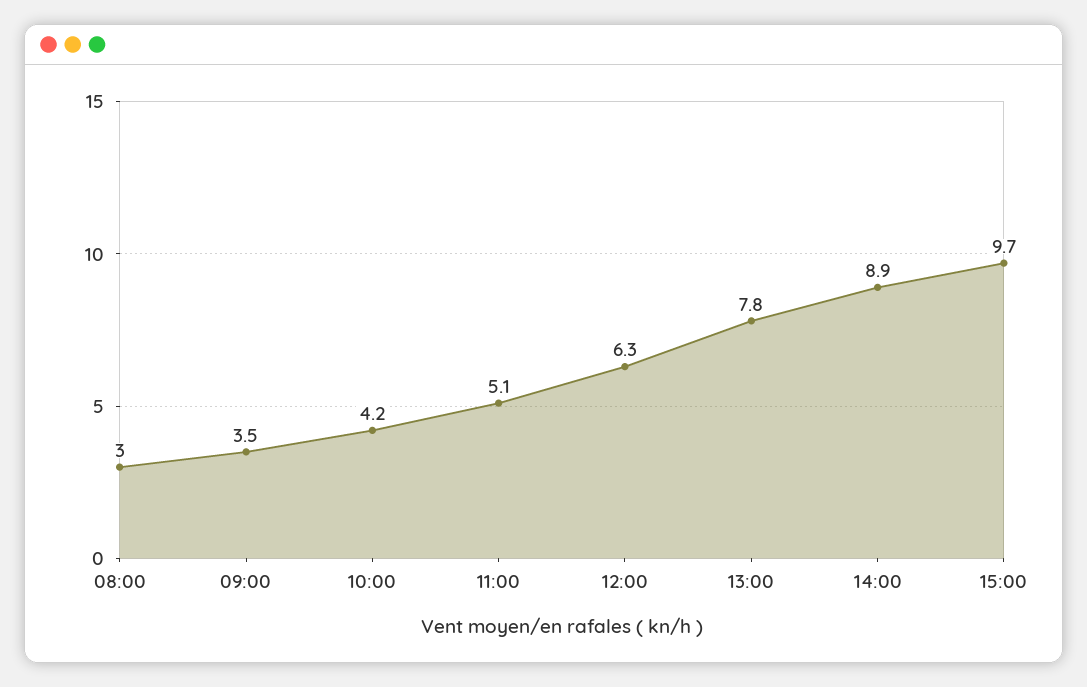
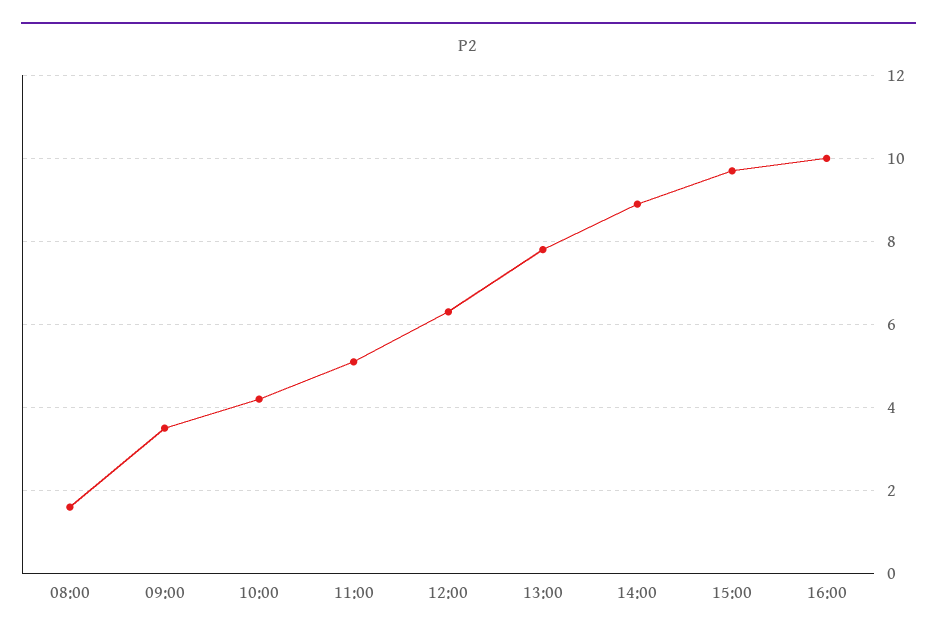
08:00: 3 -> 1.5
16:00: none -> 10

